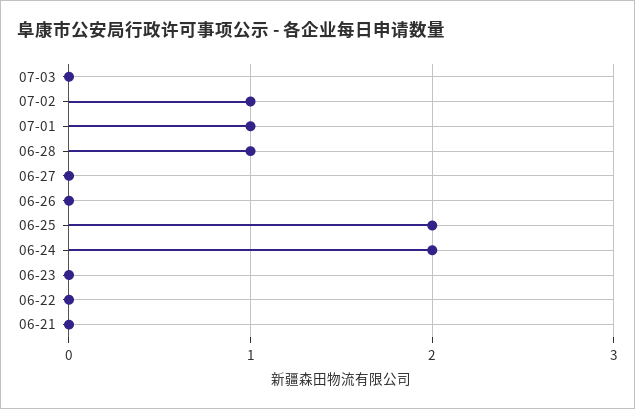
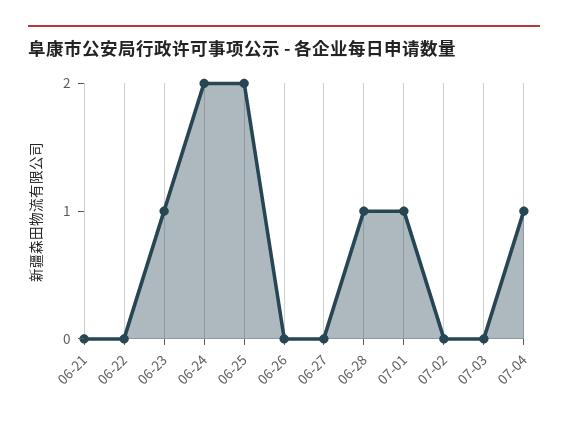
07-02: 1 -> 0
06-23: 0 -> 1
07-04: none -> 1

